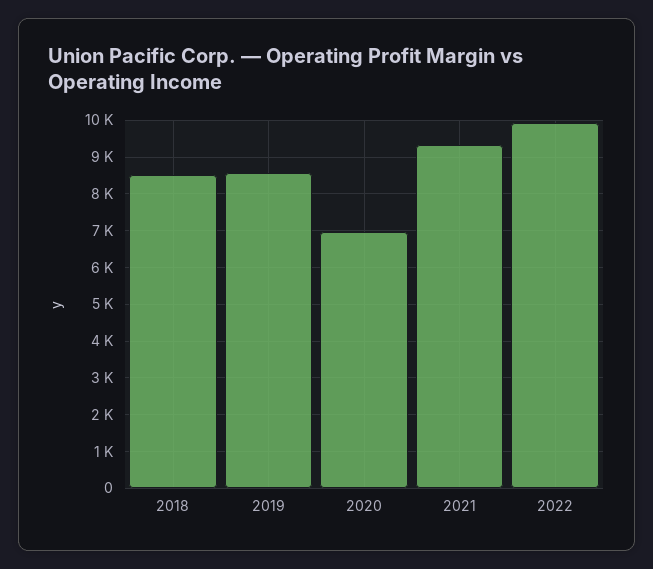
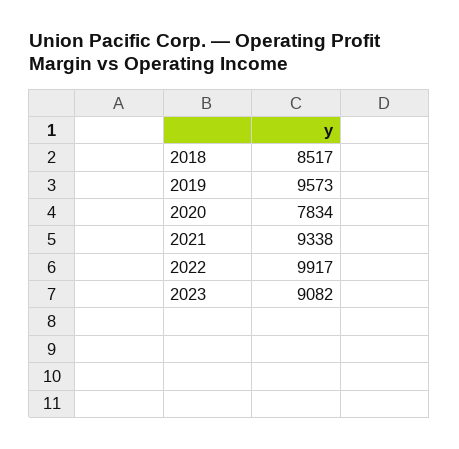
2019: 8600 -> 9573
2020: 7000 -> 7834
2023: none -> 9082

